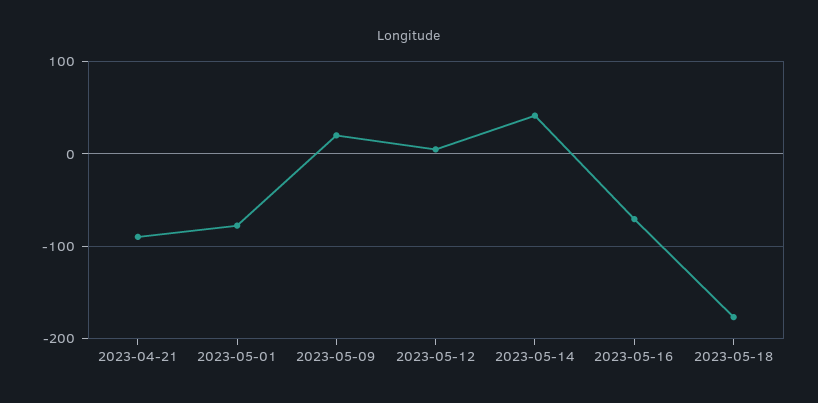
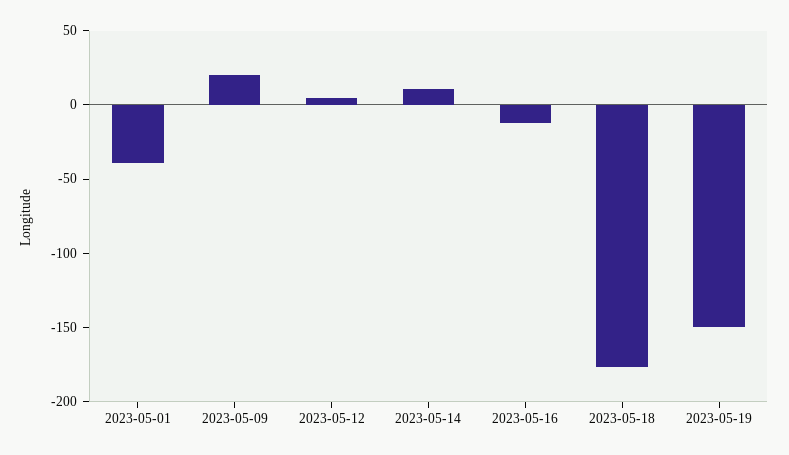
2023-04-21: -90 -> none
2023-05-01: -80 -> -40
2023-05-14: 40 -> 10
2023-05-16: -70 -> -10
2023-05-19: none -> -150

